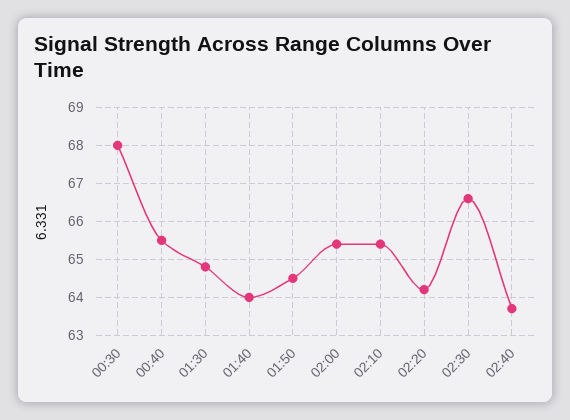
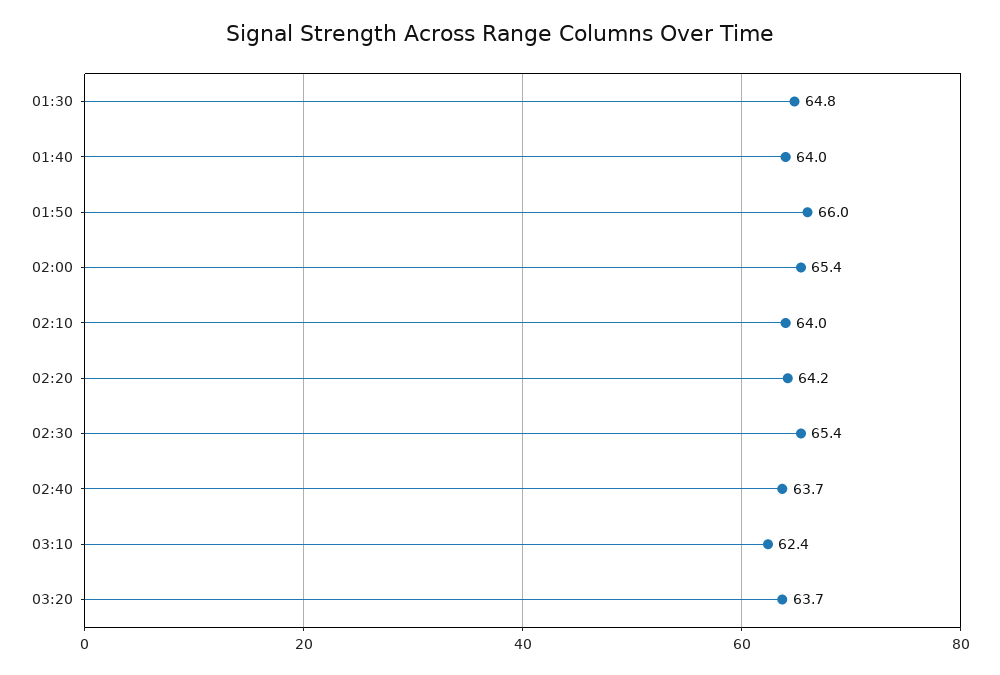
00:30: 68 -> none
00:40: 65.5 -> none
01:50: 64.5 -> 66
02:10: 65.5 -> 64
02:30: 66.5 -> 65.4
03:10: none -> 62.4
03:20: none -> 63.7

